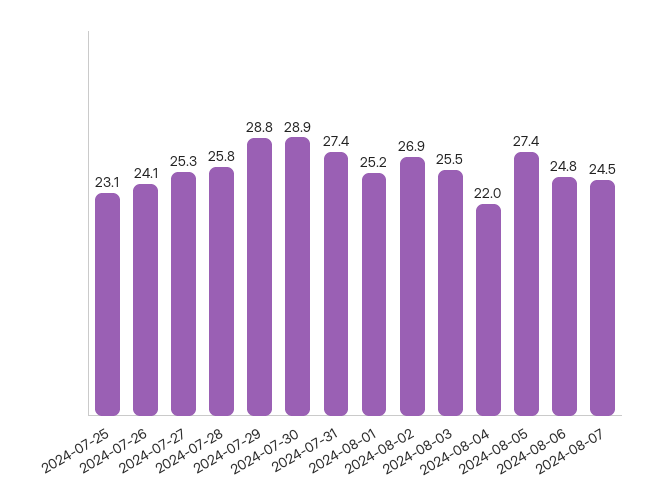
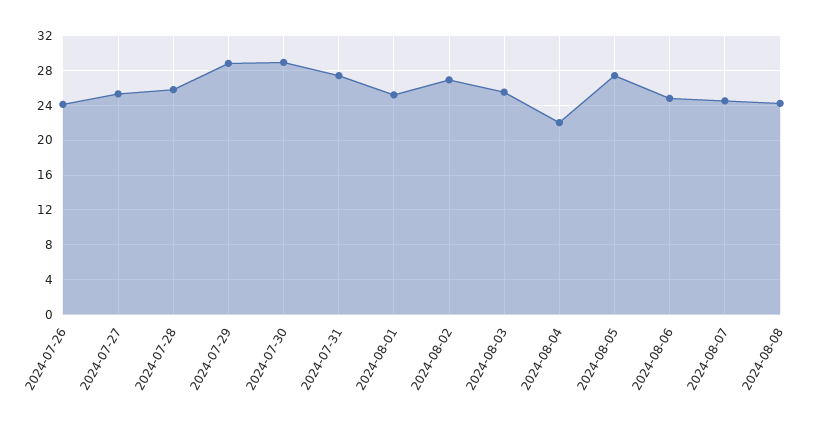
2024-07-25: 23.1 -> none
2024-08-08: none -> 24

